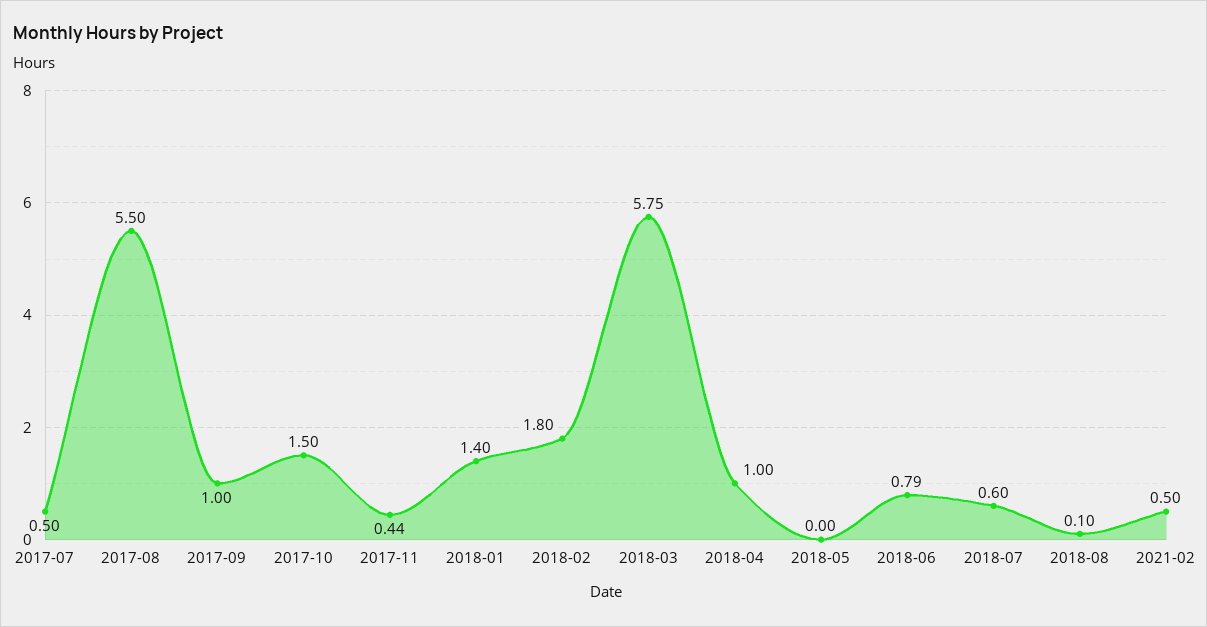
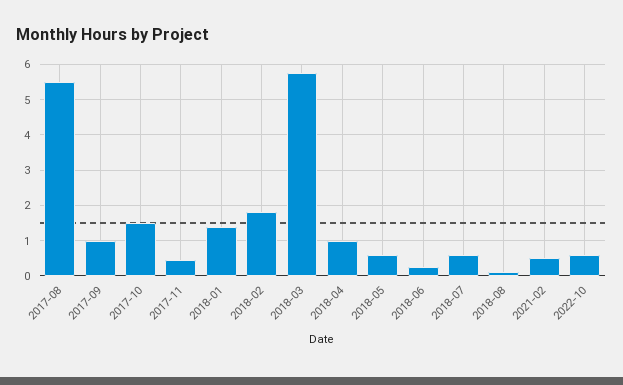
2017-07: 0.5 -> none
2018-05: 0 -> 0.6
2018-06: 0.79 -> 0.2
2022-10: none -> 0.6

